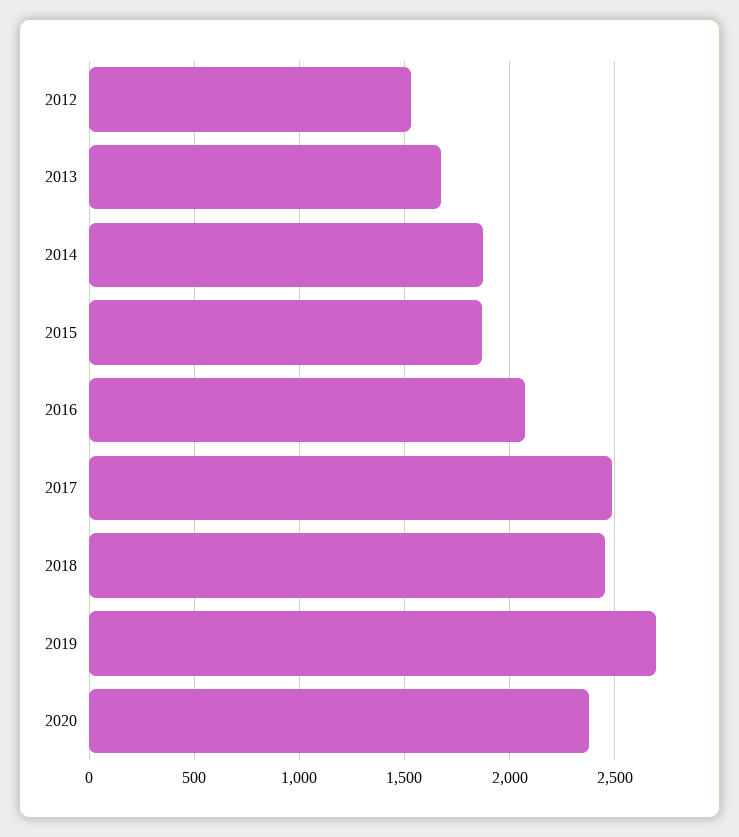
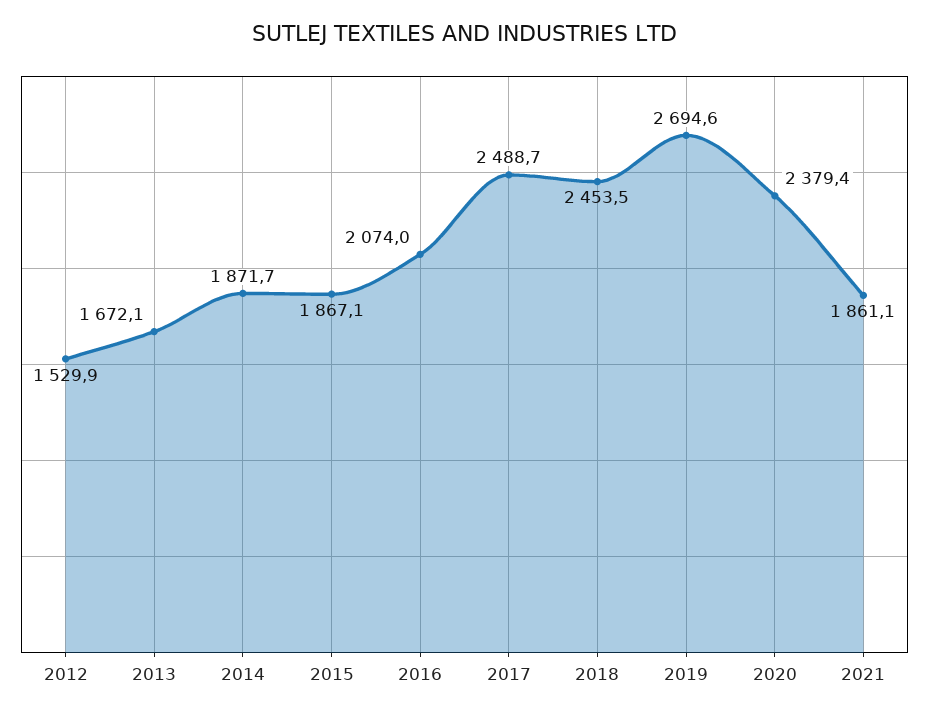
2021: none -> 1861.1

